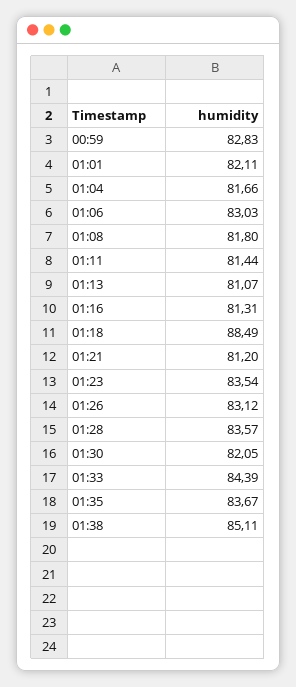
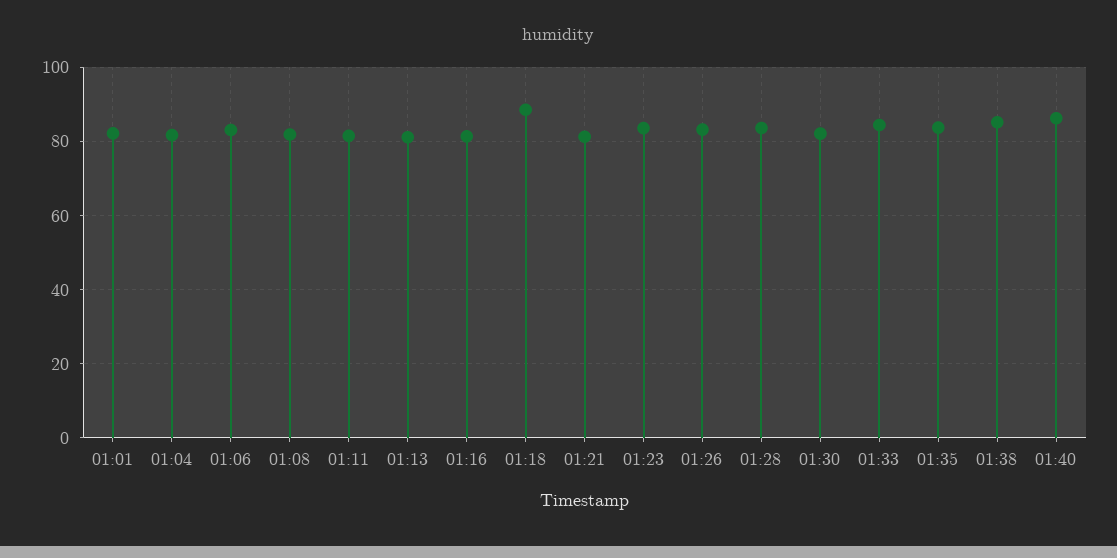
00:59: 82.83 -> none
01:40: none -> 86

